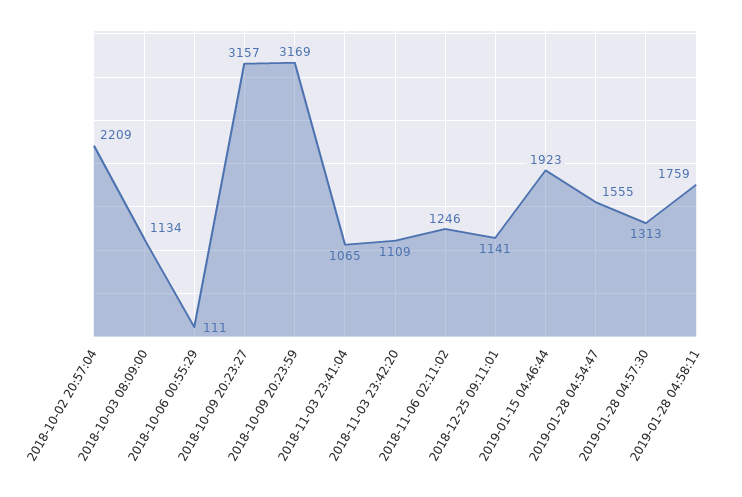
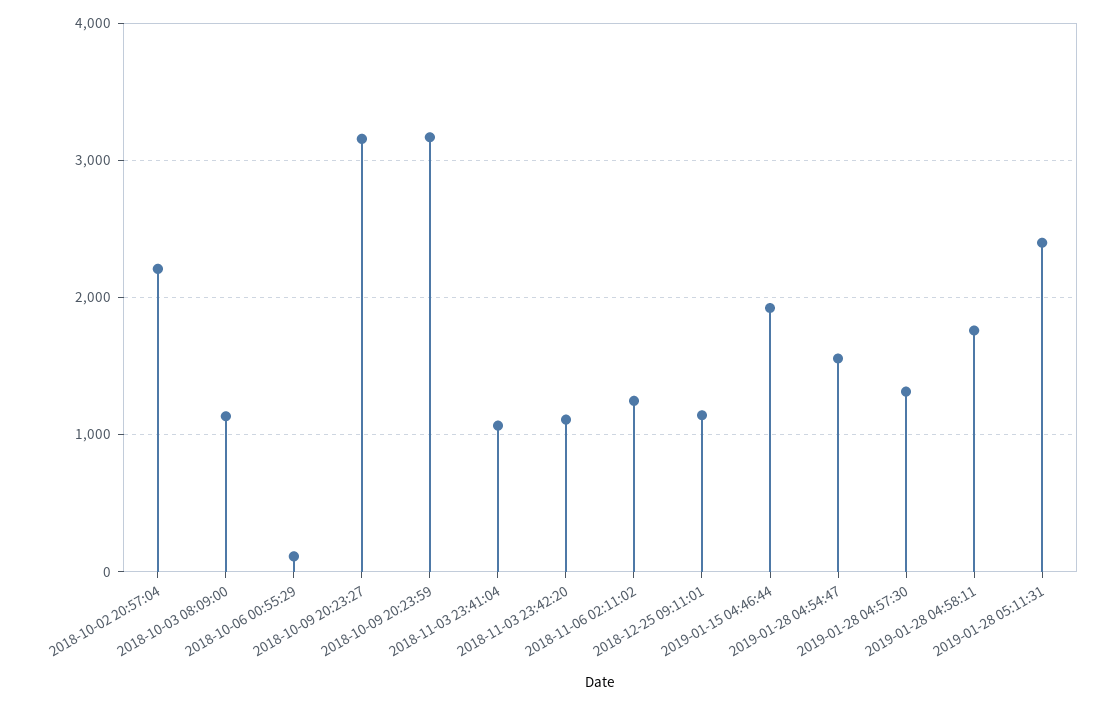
2019-01-28 05:11:31: none -> 2400

